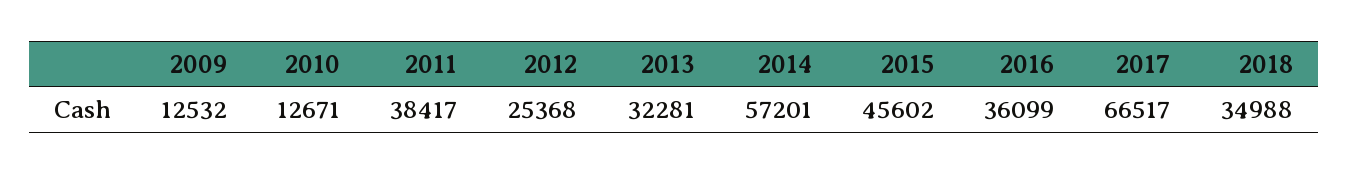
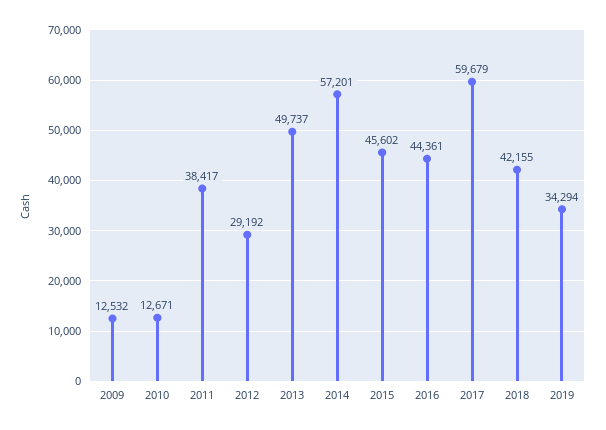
2012: 25368 -> 29192
2013: 32281 -> 49737
2016: 36099 -> 44361
2017: 66517 -> 59679
2018: 34988 -> 42155
2019: none -> 34294

